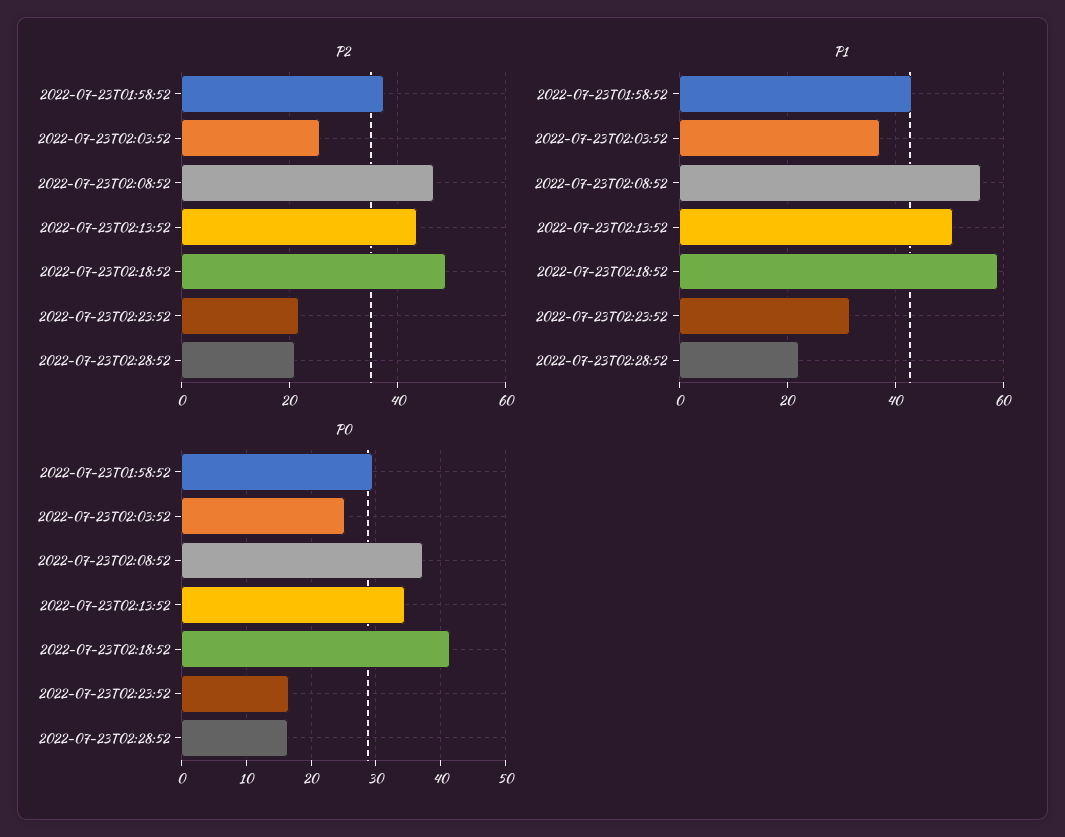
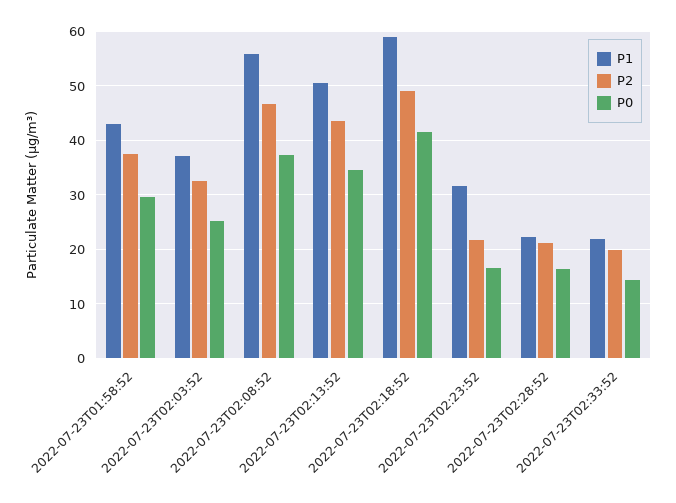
P2, 2022-07-23T02:03:52: 26 -> 32
P1, 2022-07-23T02:33:52: none -> 22
P2, 2022-07-23T02:33:52: none -> 20
P0, 2022-07-23T02:33:52: none -> 14

